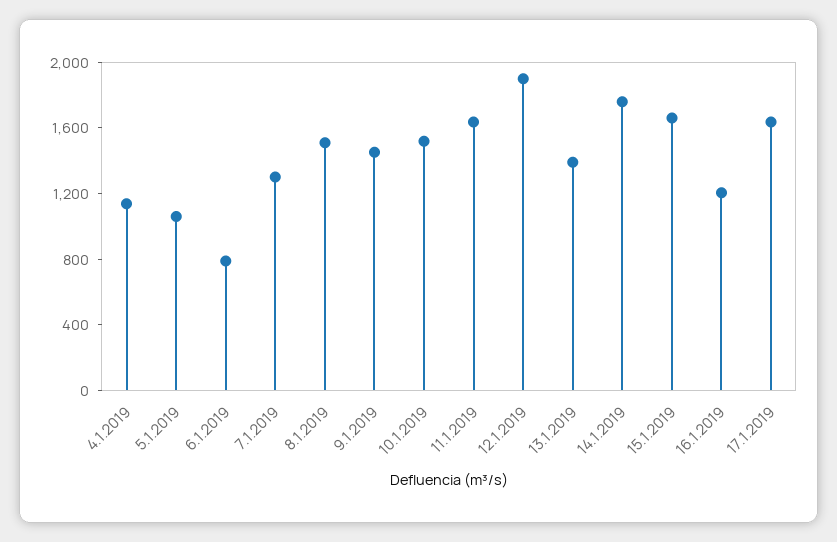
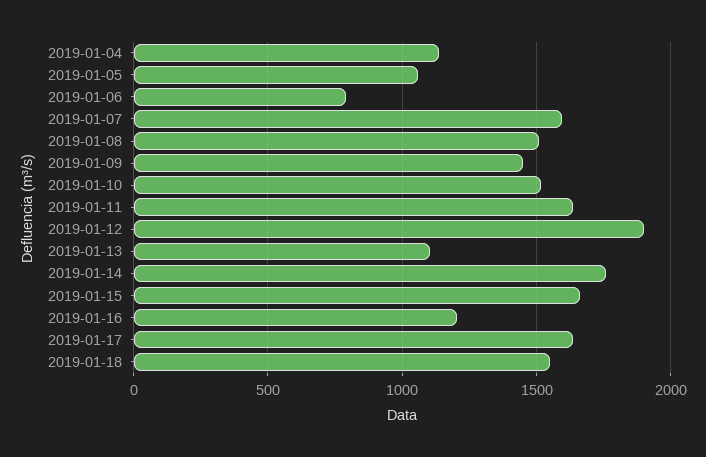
7.1.2019: 1300 -> 1600
13.1.2019: 1400 -> 1100
2019-01-18: none -> 1550

